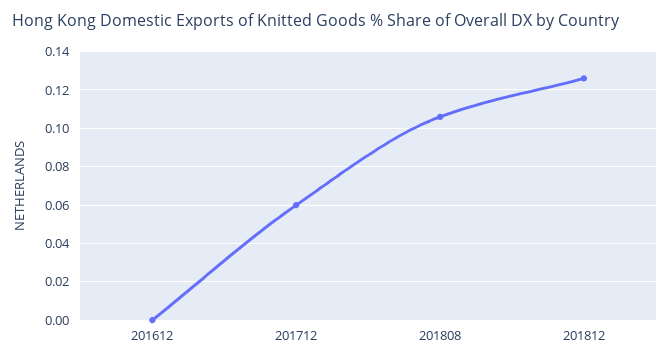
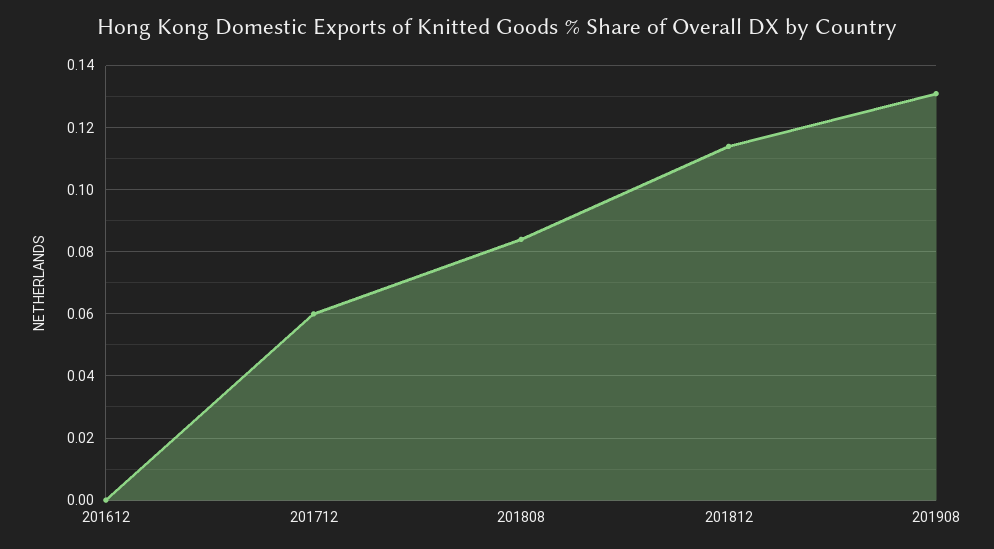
201808: 0.105 -> 0.085
201812: 0.125 -> 0.115
201908: none -> 0.13

